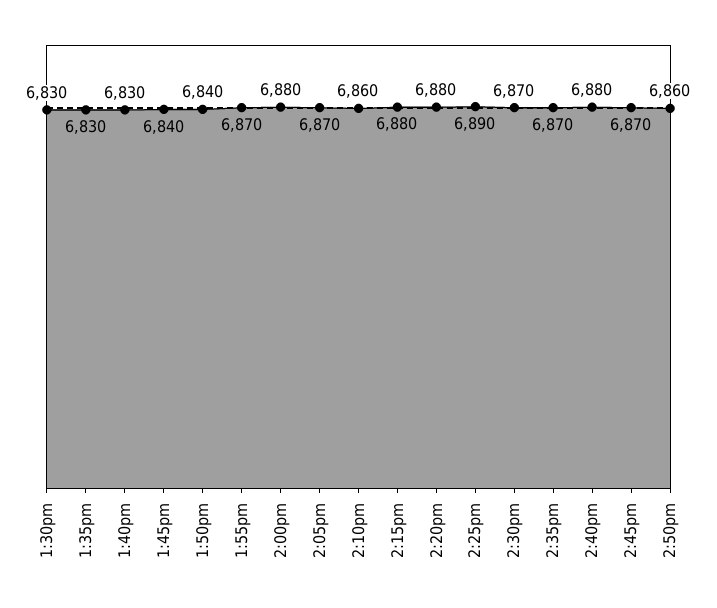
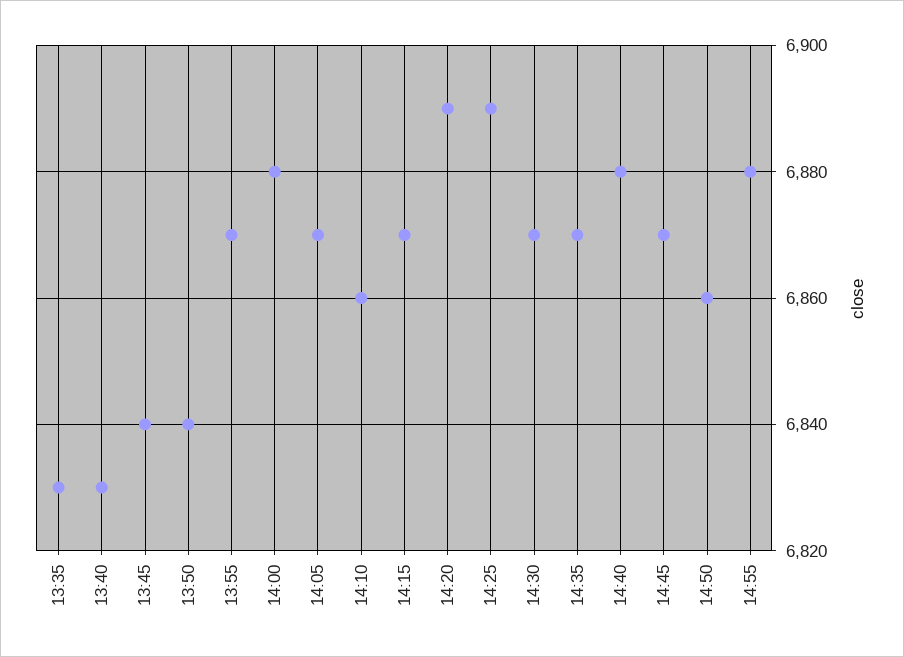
1:30pm: 6830 -> none
2:15pm: 6880 -> 6870
2:20pm: 6880 -> 6890
14:55: none -> 6880

